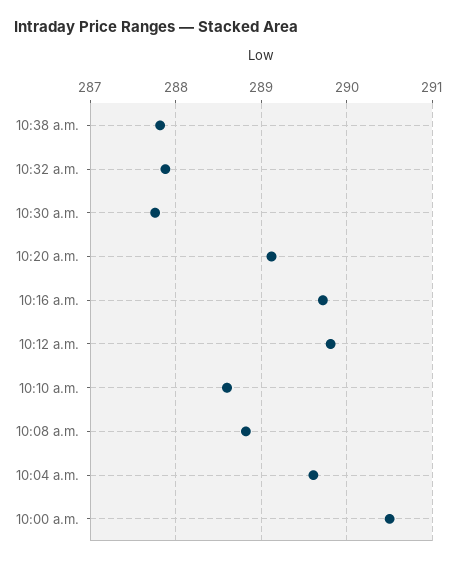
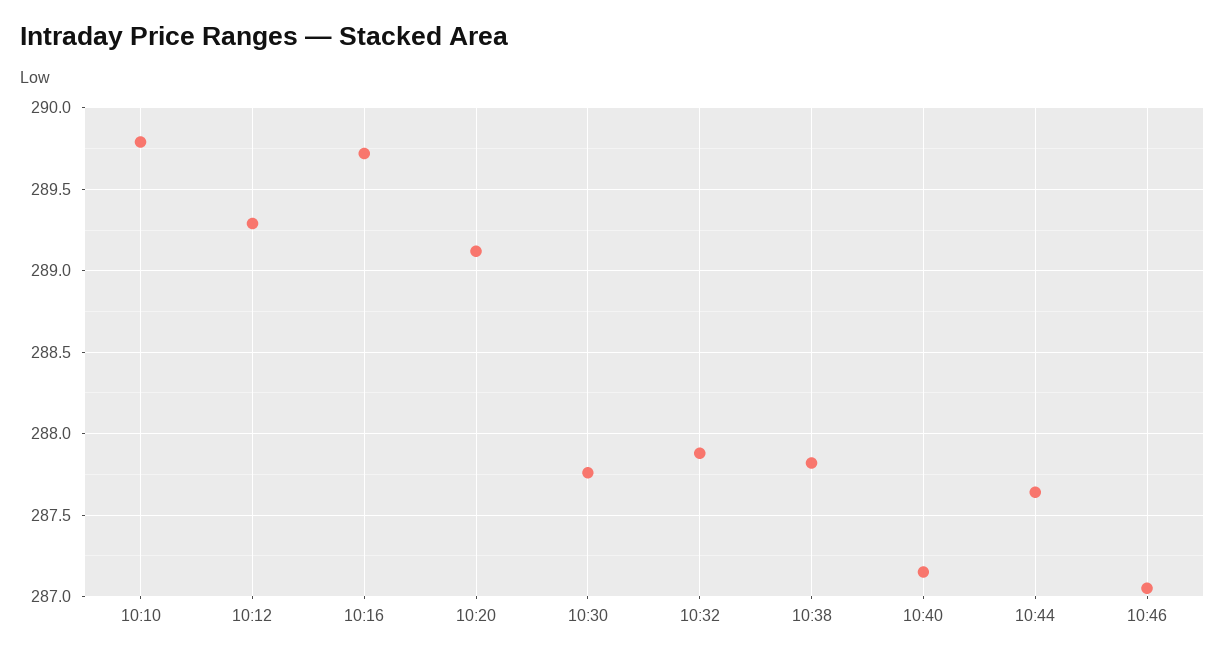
10:12 a.m.: 289.8 -> 289.3
10:10 a.m.: 288.6 -> 289.8
10:08 a.m.: 288.8 -> none
10:04 a.m.: 289.6 -> none
10:00 a.m.: 290.5 -> none
10:40: none -> 287.15
10:44: none -> 287.65
10:46: none -> 287.05

